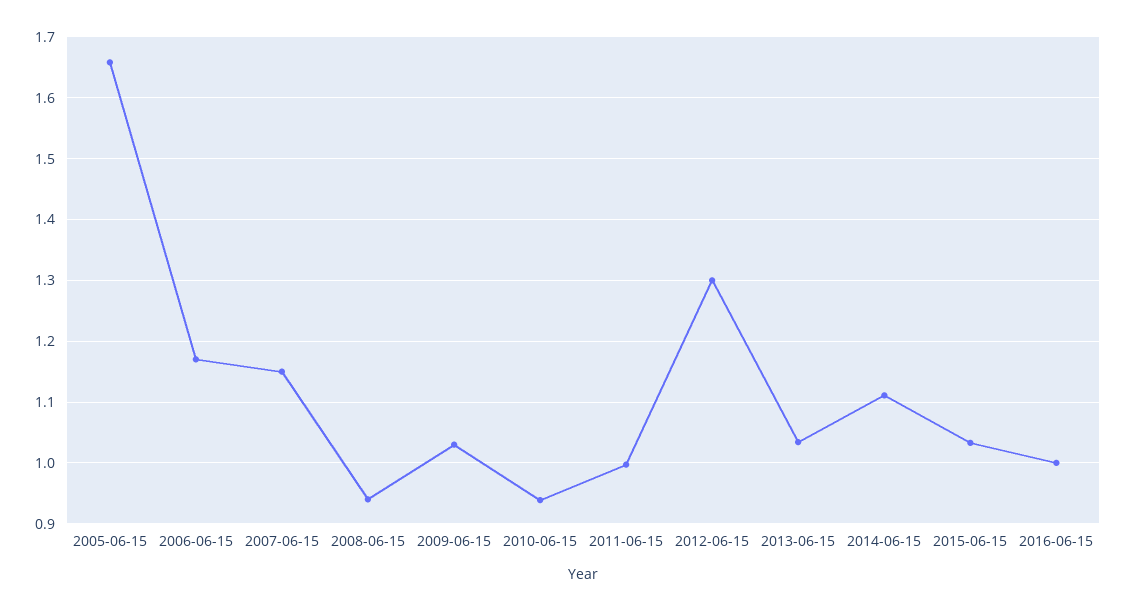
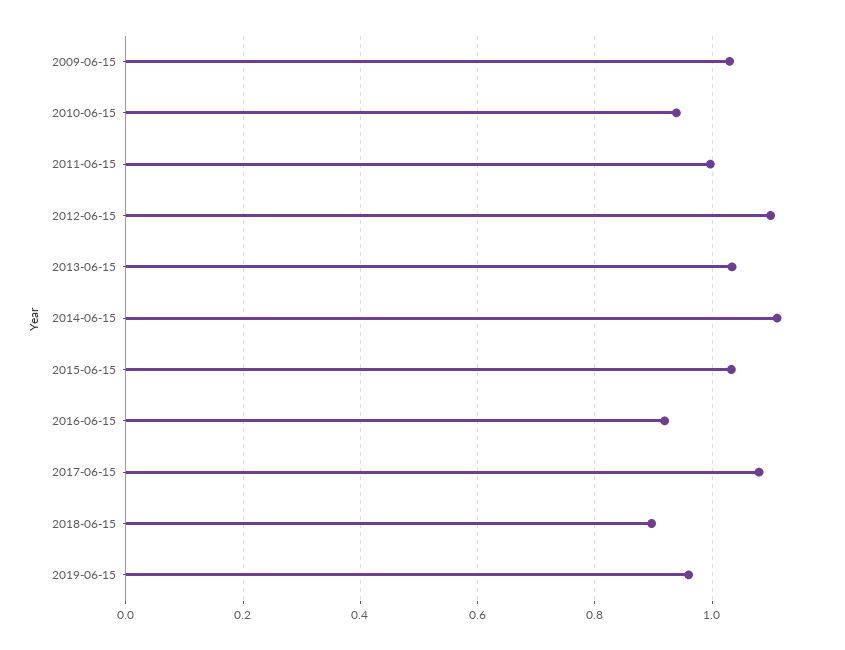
2005-06-15: 1.66 -> none
2006-06-15: 1.17 -> none
2007-06-15: 1.15 -> none
2008-06-15: 0.94 -> none
2012-06-15: 1.3 -> 1.1
2016-06-15: 1 -> 0.92
2017-06-15: none -> 1.08
2018-06-15: none -> 0.9
2019-06-15: none -> 0.96

